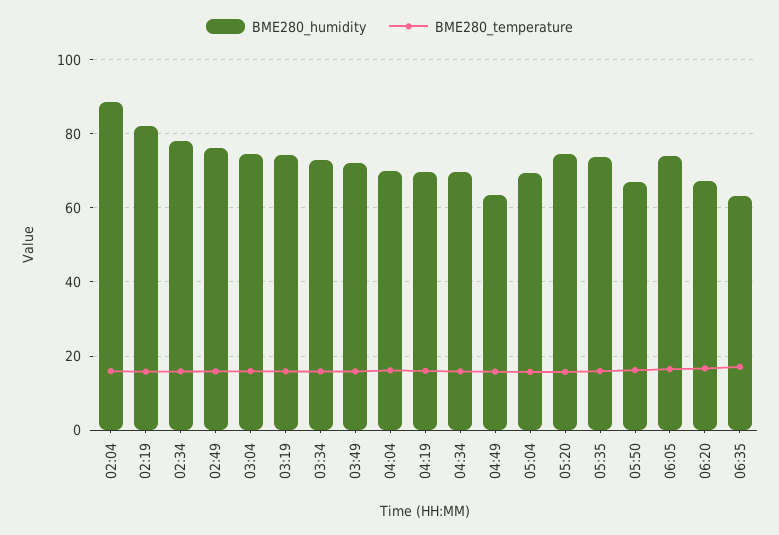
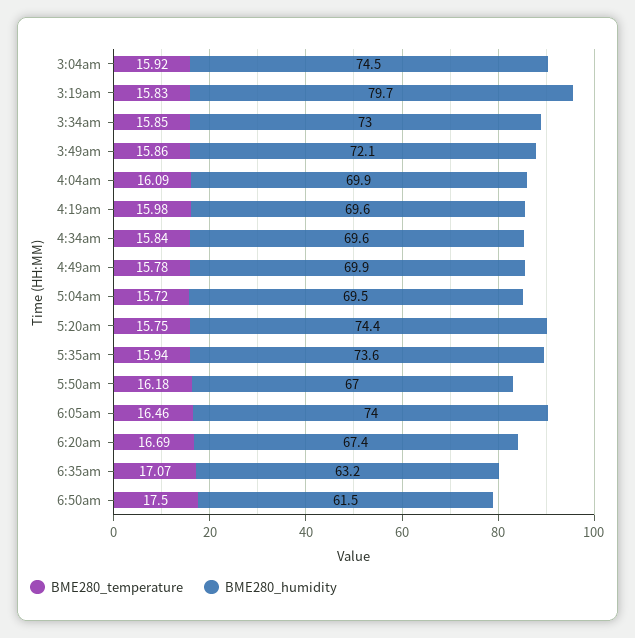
BME280_humidity, 02:04: 88 -> none
BME280_temperature, 02:04: 16 -> none
BME280_humidity, 02:19: 82 -> none
BME280_temperature, 02:19: 16 -> none
BME280_humidity, 02:34: 78 -> none
BME280_temperature, 02:34: 16 -> none
BME280_humidity, 02:49: 76 -> none
BME280_temperature, 02:49: 16 -> none
BME280_humidity, 03:19: 74 -> 79.7
BME280_humidity, 04:49: 64 -> 69.9
BME280_temperature, 6:50am: none -> 17.5
BME280_humidity, 6:50am: none -> 61.5

